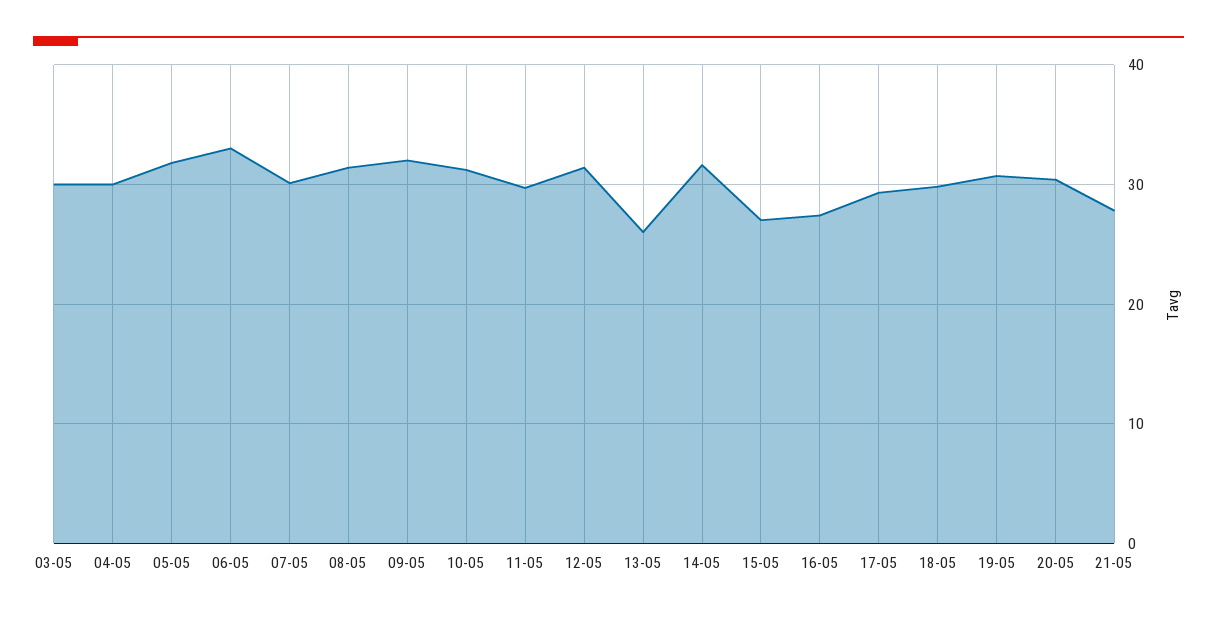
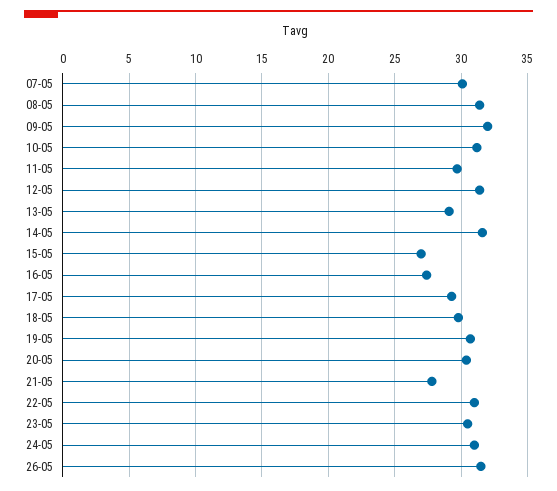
03-05: 30 -> none
04-05: 30 -> none
05-05: 32 -> none
06-05: 33 -> none
13-05: 26 -> 29
22-05: none -> 31
23-05: none -> 30.5
24-05: none -> 31
26-05: none -> 31.5

